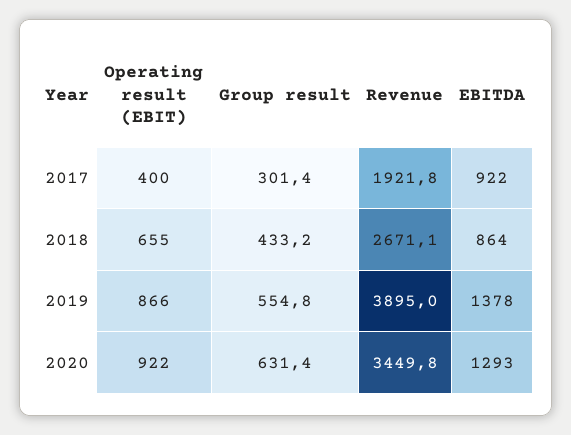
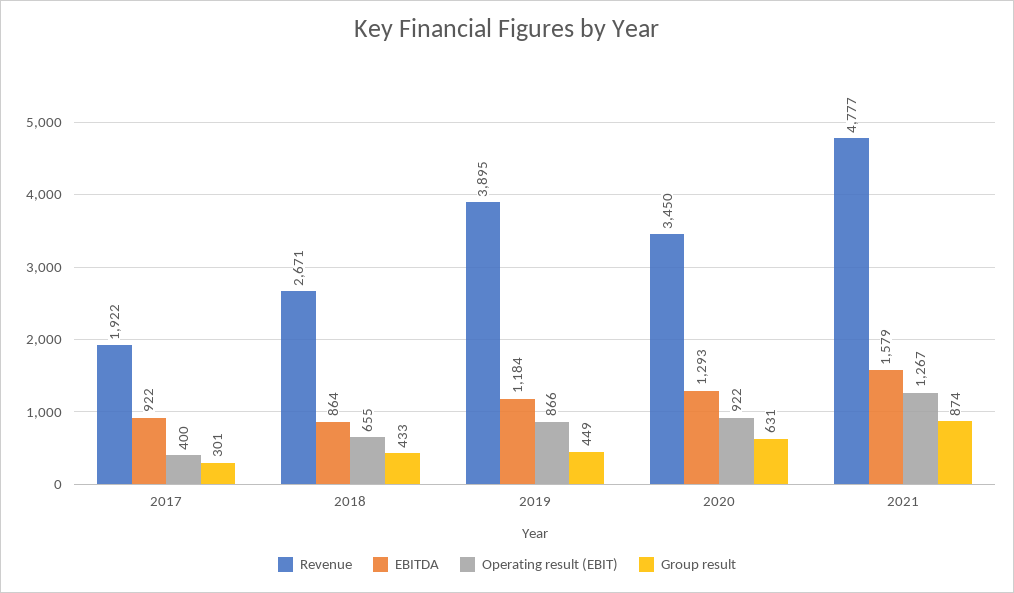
Group result, 2019: 554.8 -> 449
EBITDA, 2019: 1378 -> 1184
Revenue, 2021: none -> 4777
EBITDA, 2021: none -> 1579
Operating result (EBIT), 2021: none -> 1267
Group result, 2021: none -> 874

